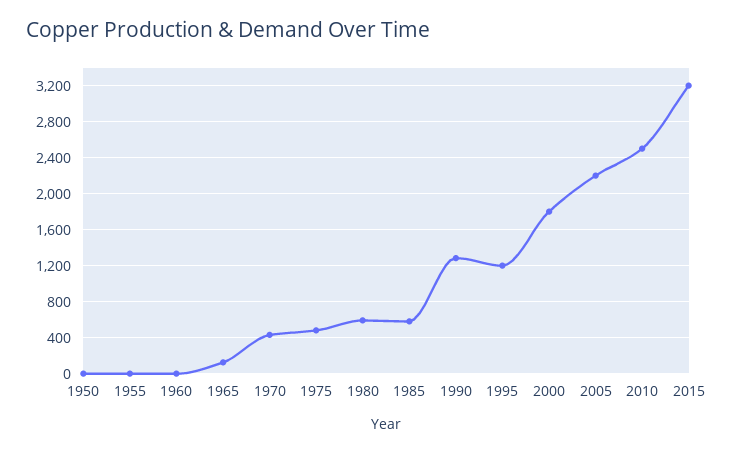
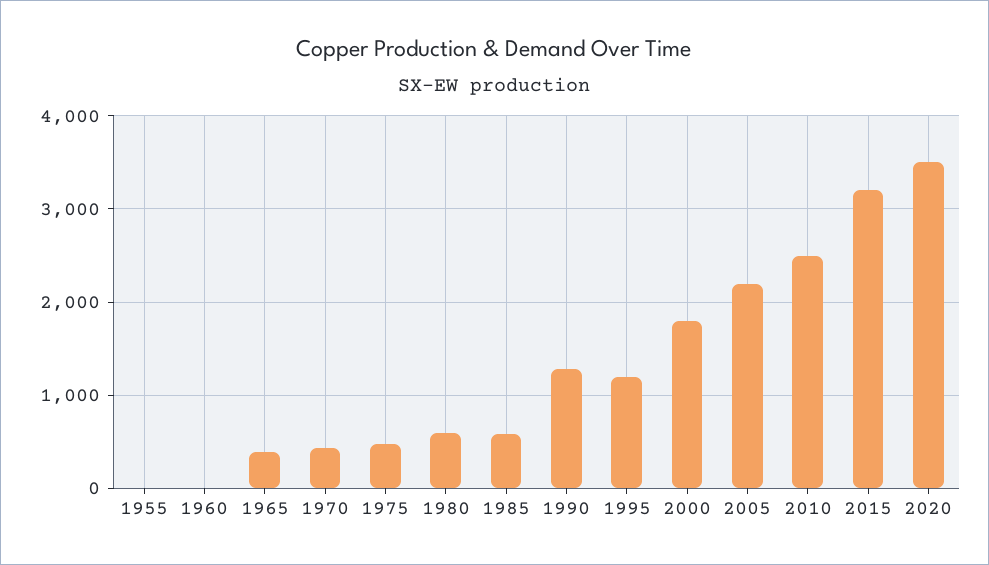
1950: 0 -> none
1965: 100 -> 400
2020: none -> 3500

